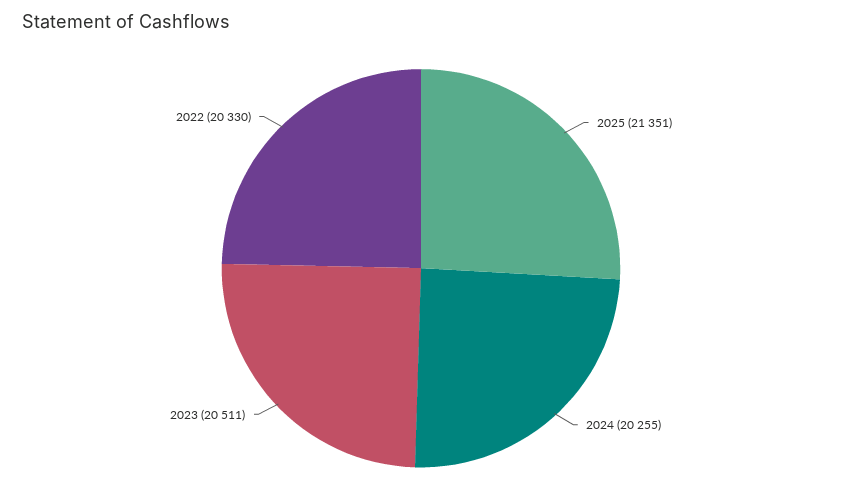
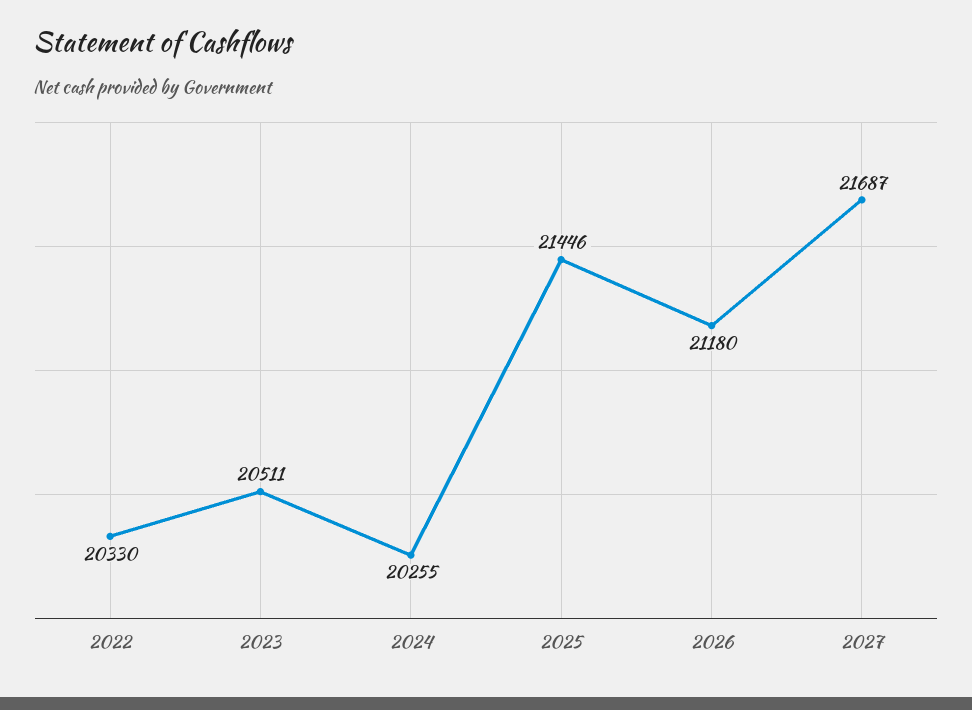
2025: 21351 -> 21446
2026: none -> 21180
2027: none -> 21687

